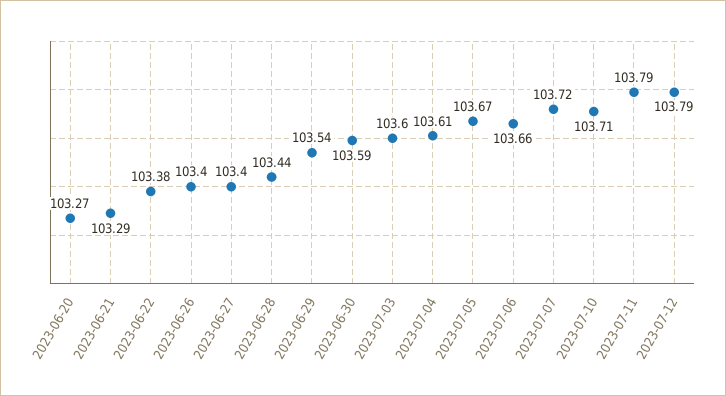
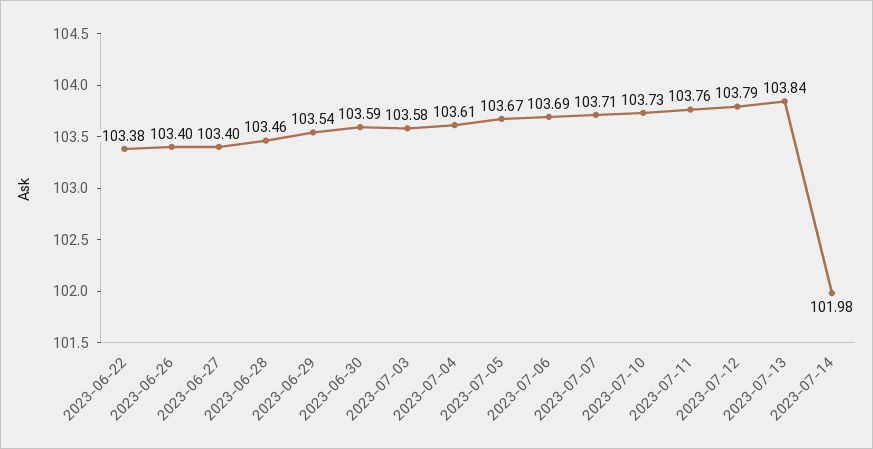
2023-06-20: 103.27 -> none
2023-06-21: 103.29 -> none
2023-06-28: 103.44 -> 103.46
2023-07-03: 103.6 -> 103.58
2023-07-06: 103.66 -> 103.69
2023-07-07: 103.72 -> 103.71
2023-07-10: 103.71 -> 103.73
2023-07-11: 103.79 -> 103.76
2023-07-13: none -> 103.84
2023-07-14: none -> 101.98

